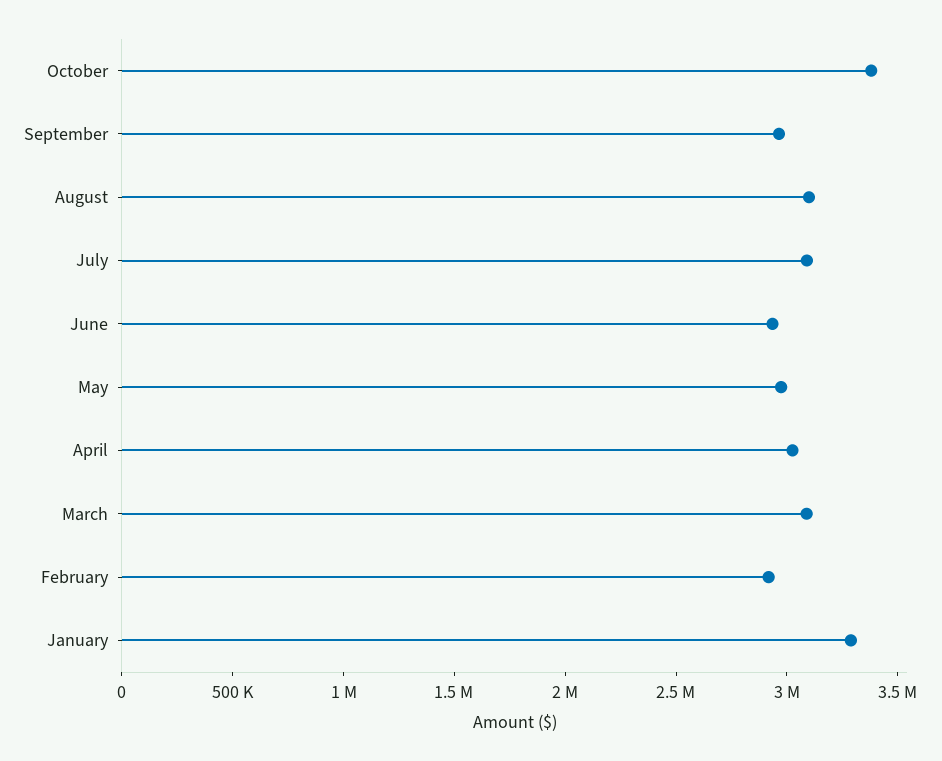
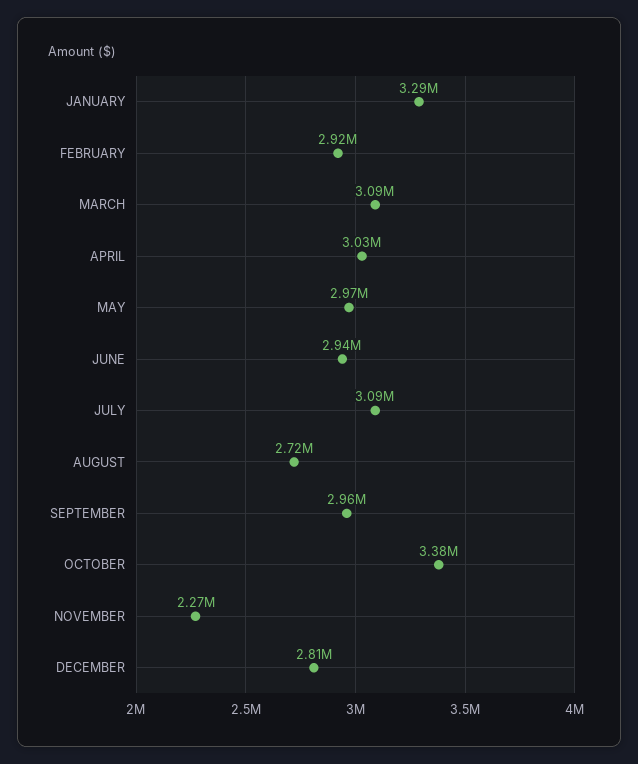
August: 3100000 -> 2720000
NOVEMBER: none -> 2270000
DECEMBER: none -> 2810000

